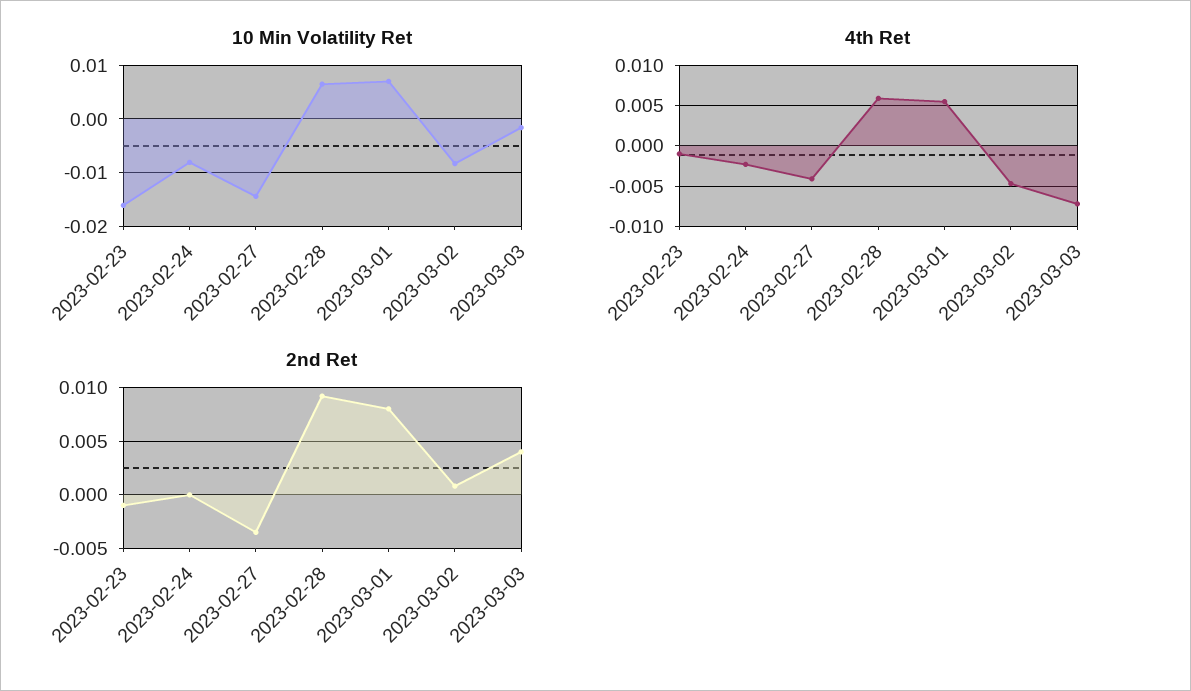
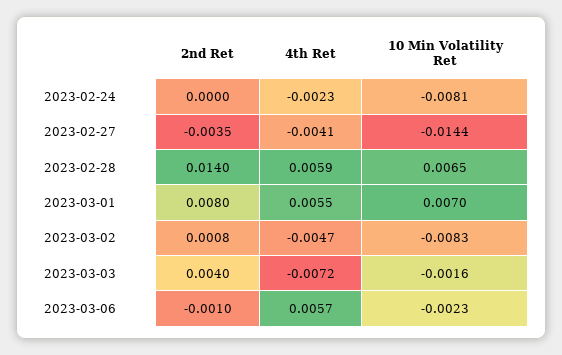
10 Min Volatility Ret, 2023-02-23: -0.016 -> none
4th Ret, 2023-02-23: -0.001 -> none
2nd Ret, 2023-02-23: -0.001 -> none
2nd Ret, 2023-02-28: 0.009 -> 0.014
2nd Ret, 2023-03-06: none -> -0.001
4th Ret, 2023-03-06: none -> 0.0057
10 Min Volatility Ret, 2023-03-06: none -> -0.0023

